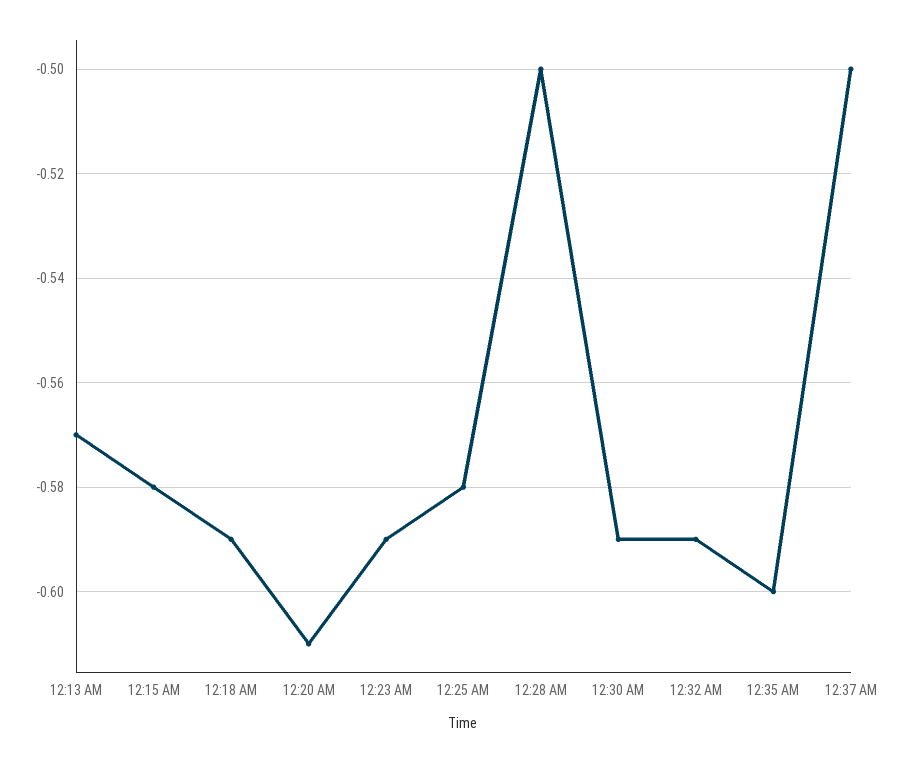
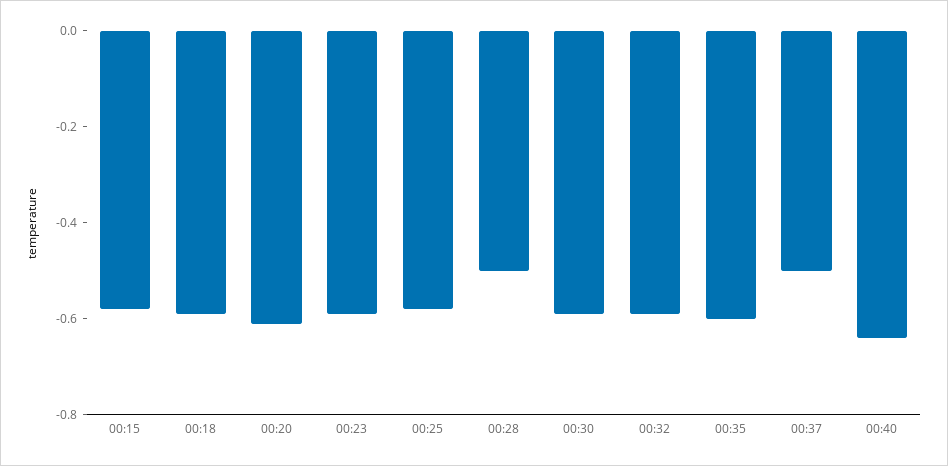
12:13 AM: -0.57 -> none
00:40: none -> -0.65

